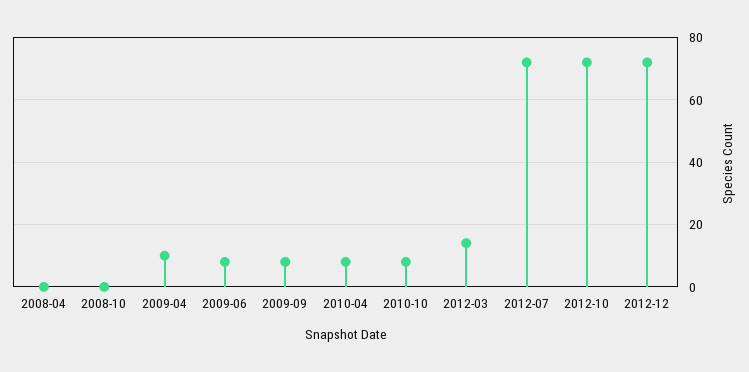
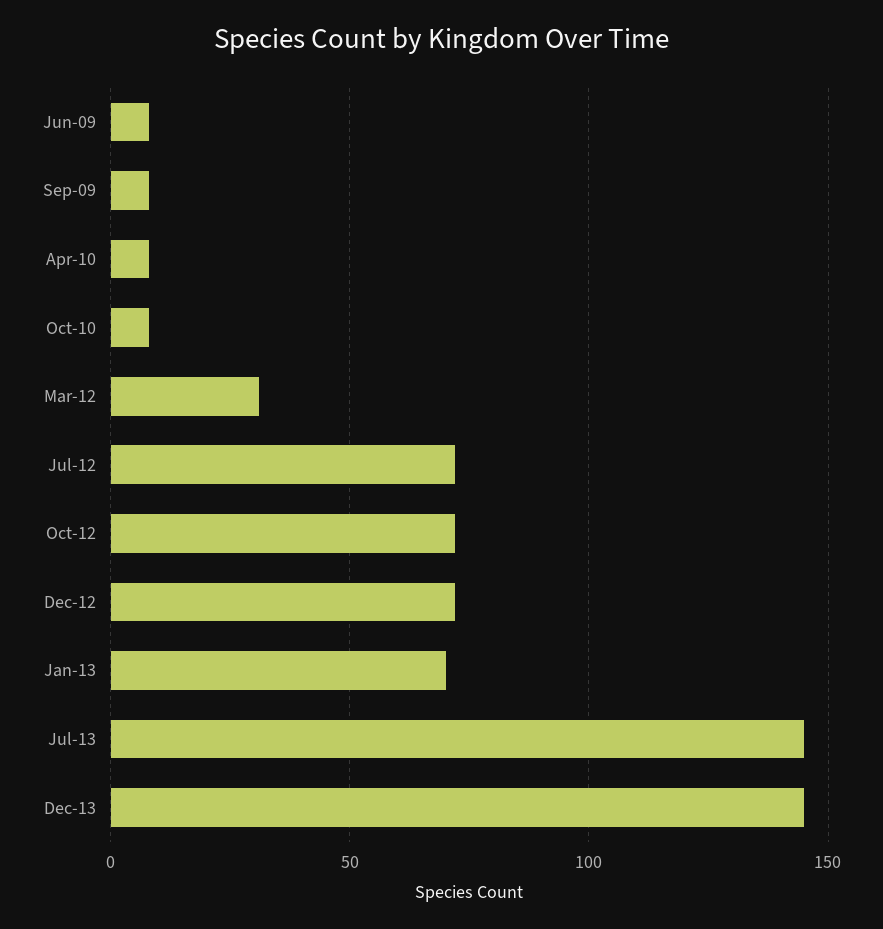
2008-04: 0 -> none
2008-10: 0 -> none
2009-04: 10 -> none
2012-03: 15 -> 30
Jan-13: none -> 70
Jul-13: none -> 145
Dec-13: none -> 145

